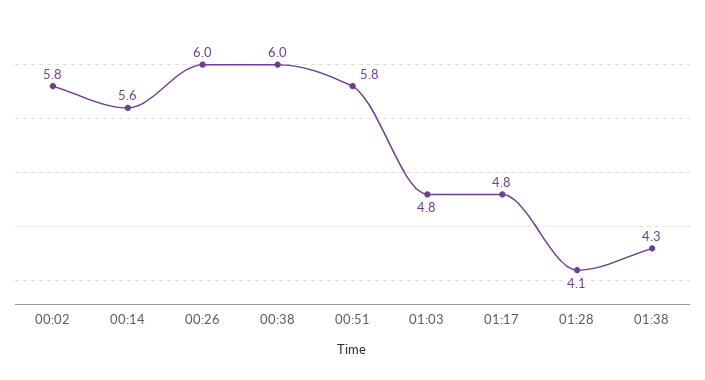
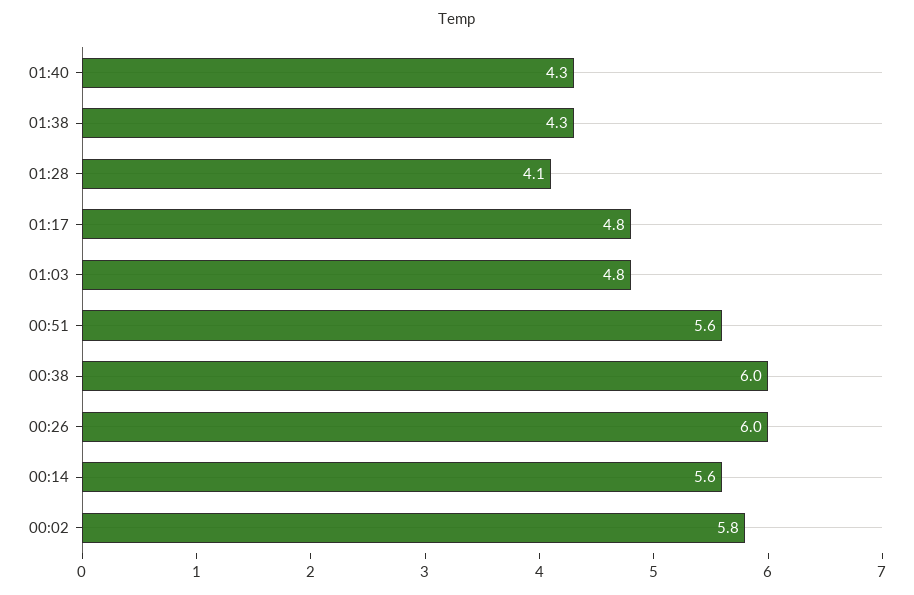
00:51: 5.8 -> 5.6
01:40: none -> 4.3

